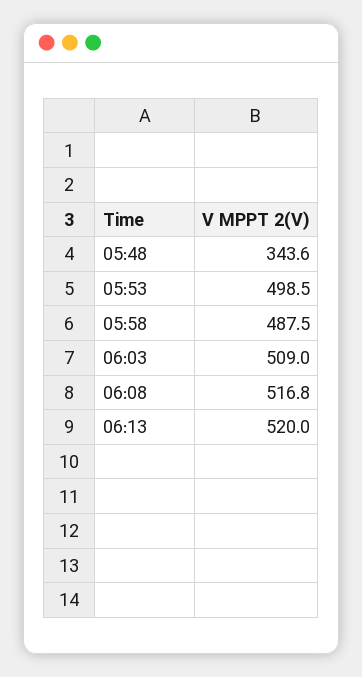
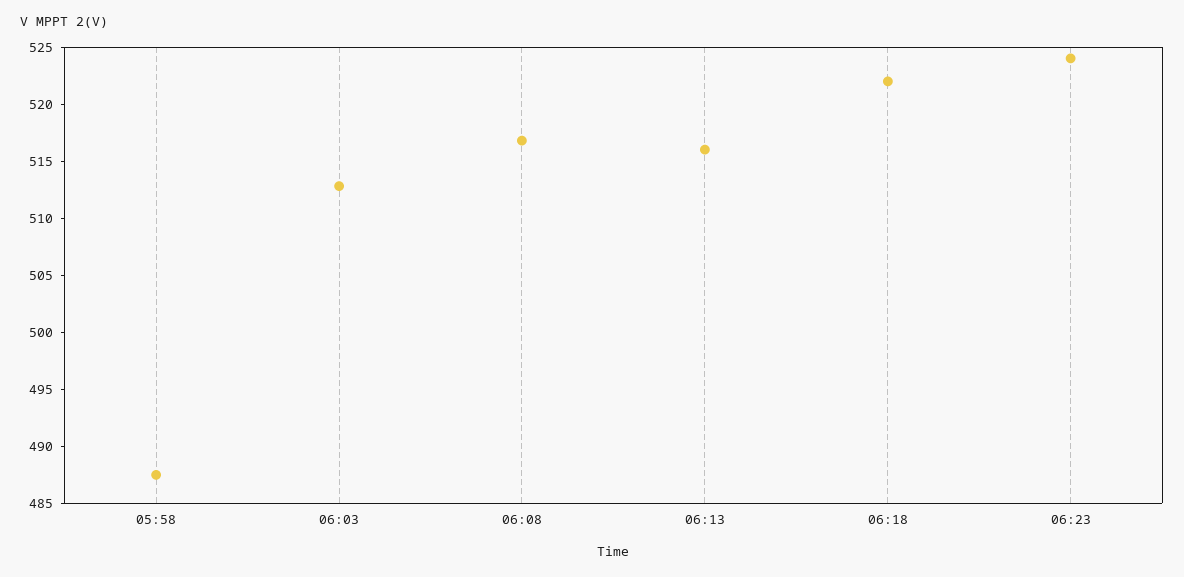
05:48: 343.6 -> none
05:53: 498.5 -> none
06:03: 509 -> 513
06:13: 520 -> 516
06:18: none -> 522
06:23: none -> 524

